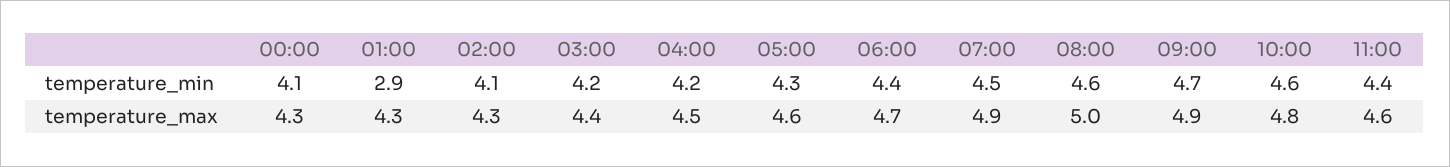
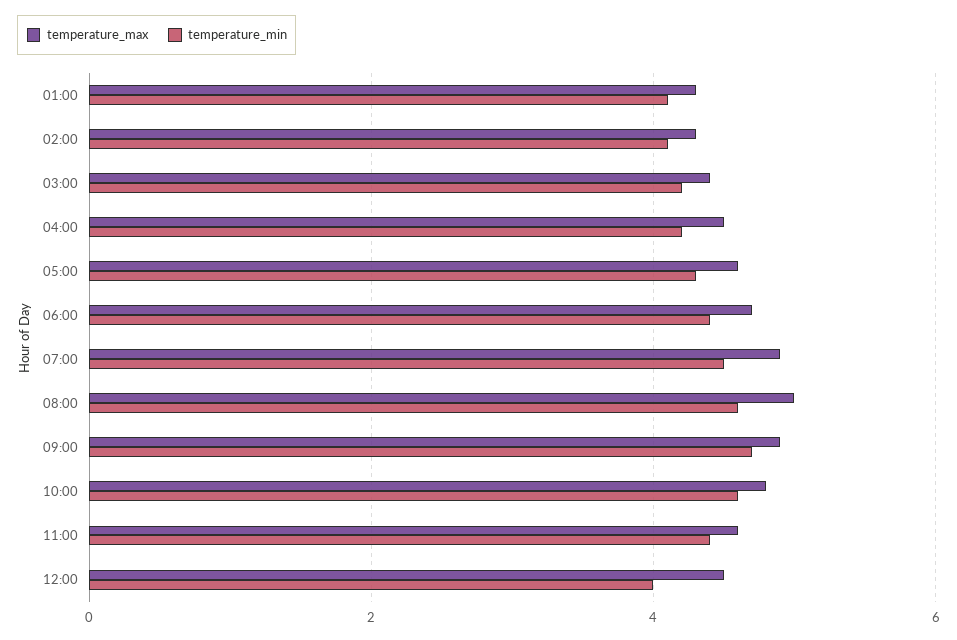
temperature_min, 00:00: 4.1 -> none
temperature_min, 01:00: 2.9 -> 4
temperature_max, 00:00: 4.3 -> none
temperature_max, 12:00: none -> 4.5
temperature_min, 12:00: none -> 4

